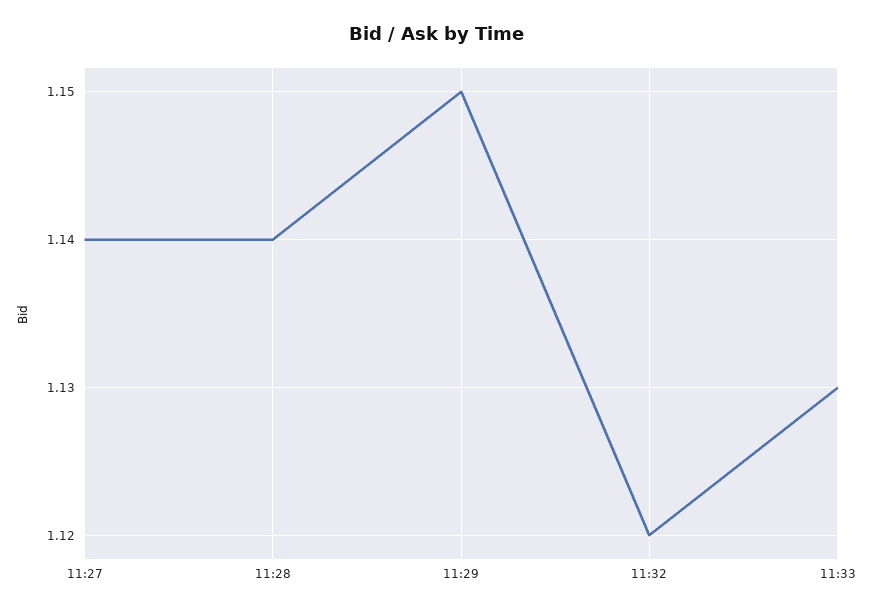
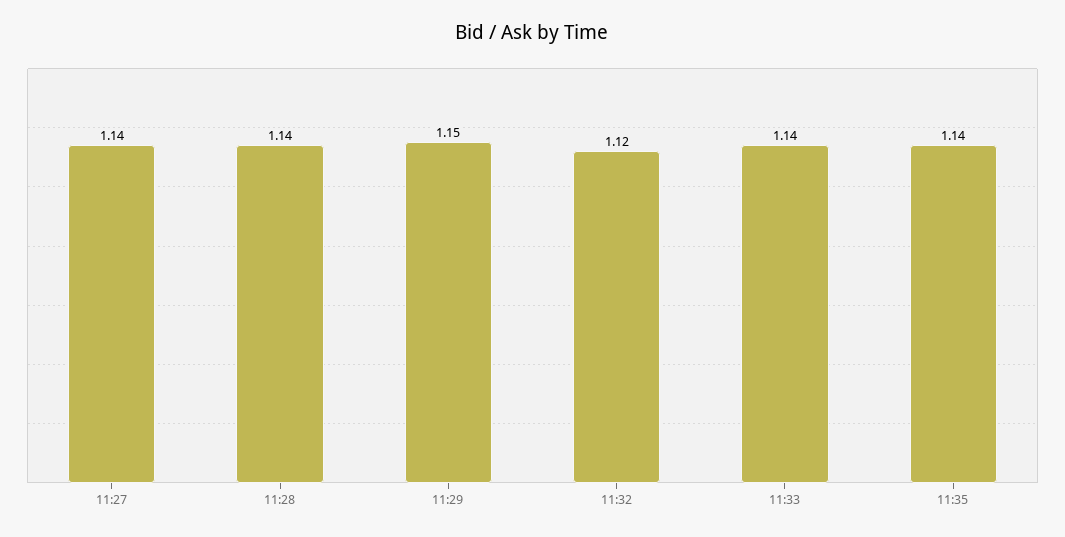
11:33: 1.13 -> 1.14
11:35: none -> 1.14

